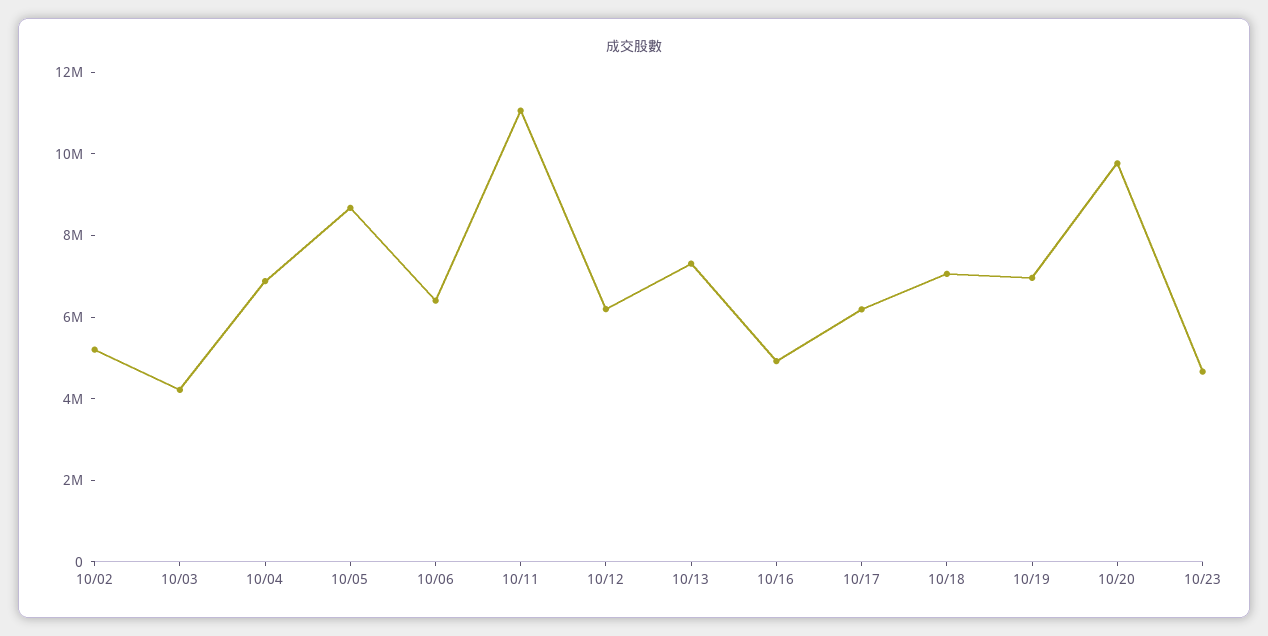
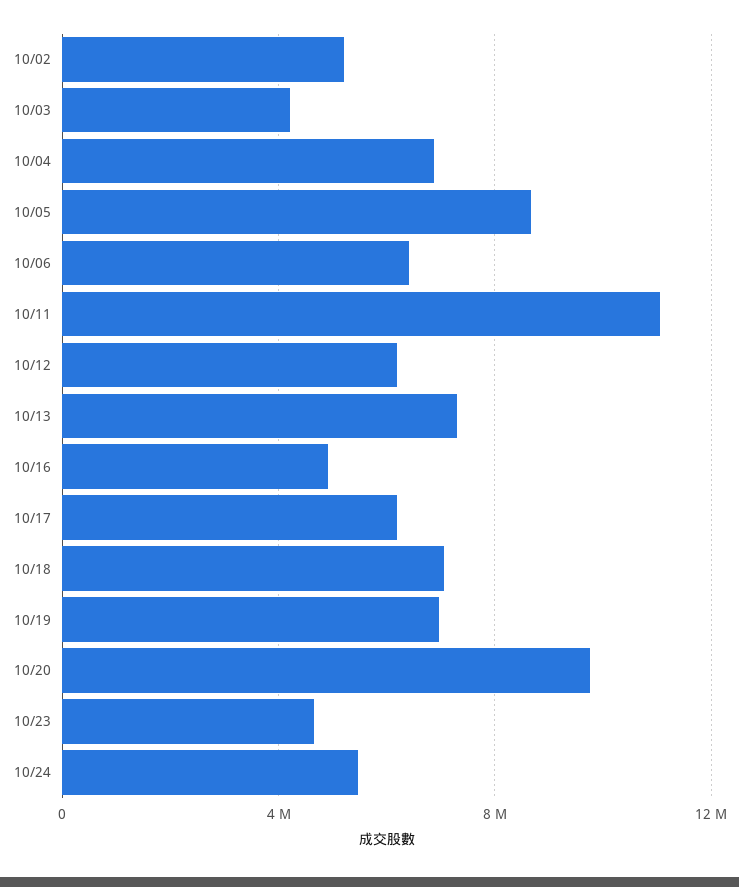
10/24: none -> 5500000

